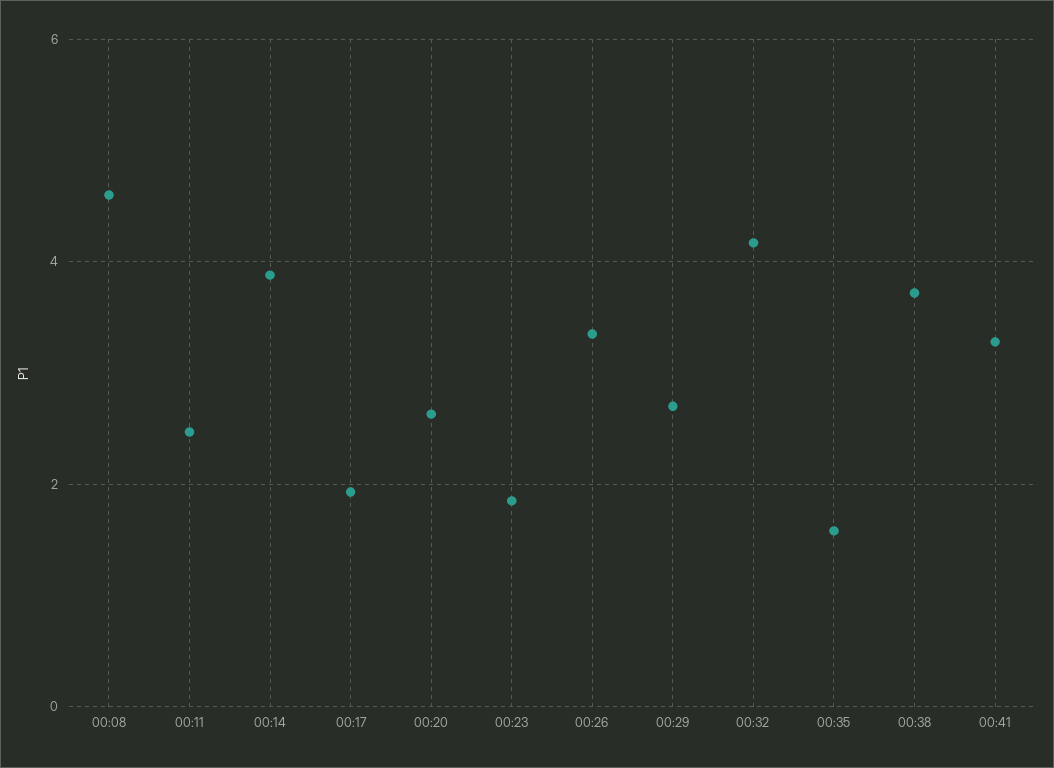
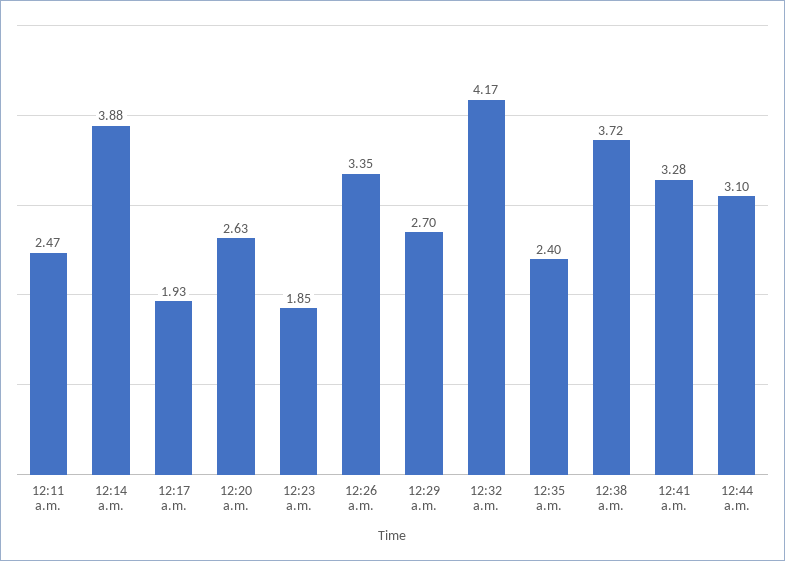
00:08: 4.6 -> none
00:35: 1.6 -> 2.4
12:44 a.m.: none -> 3.1

